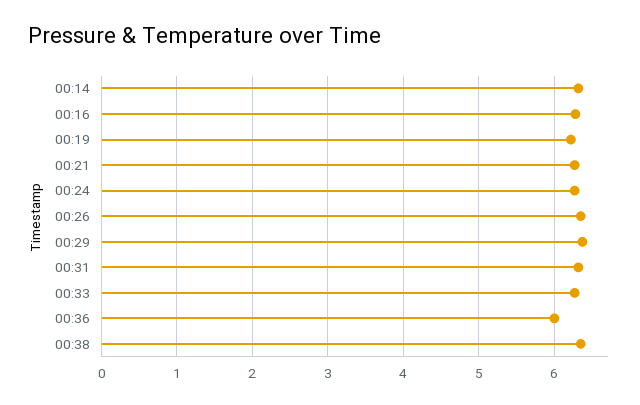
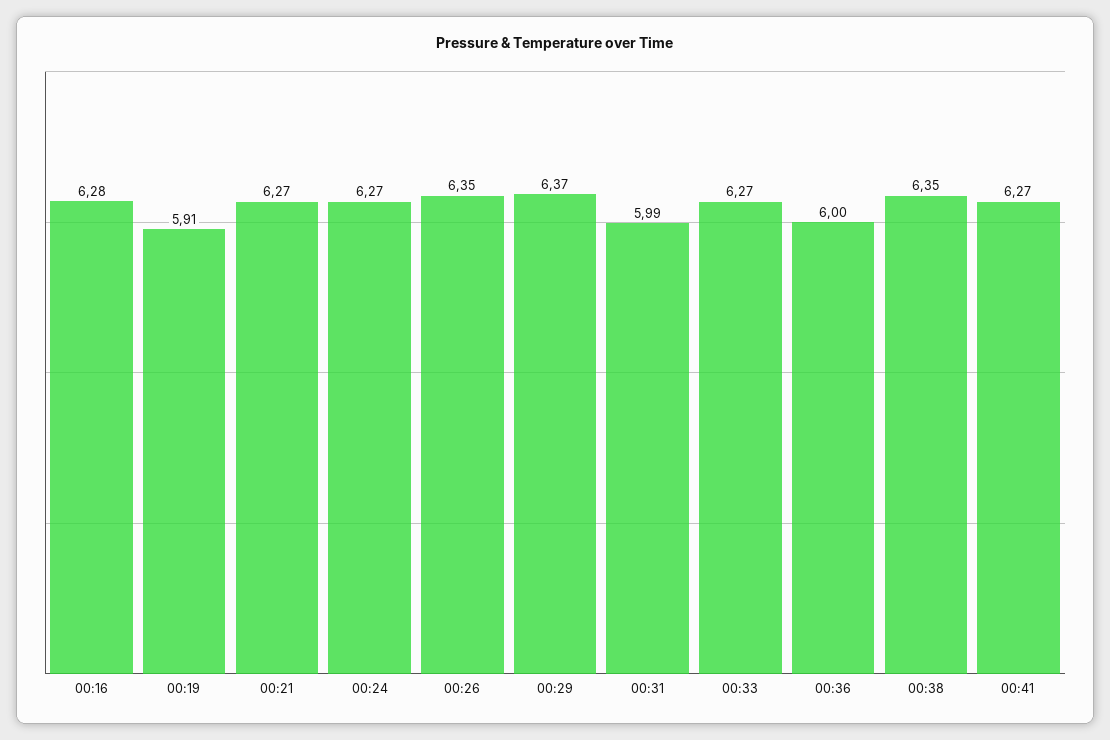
00:14: 6.3 -> none
00:19: 6.2 -> 5.91
00:31: 6.3 -> 5.99
00:41: none -> 6.27

